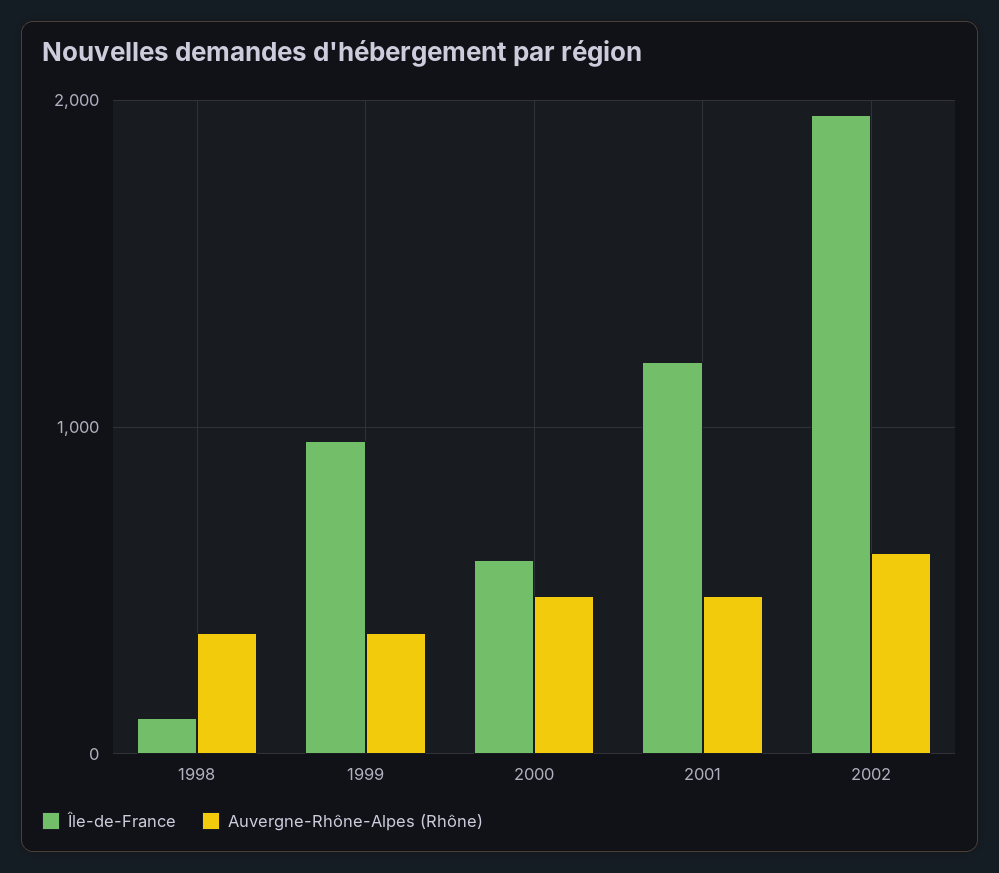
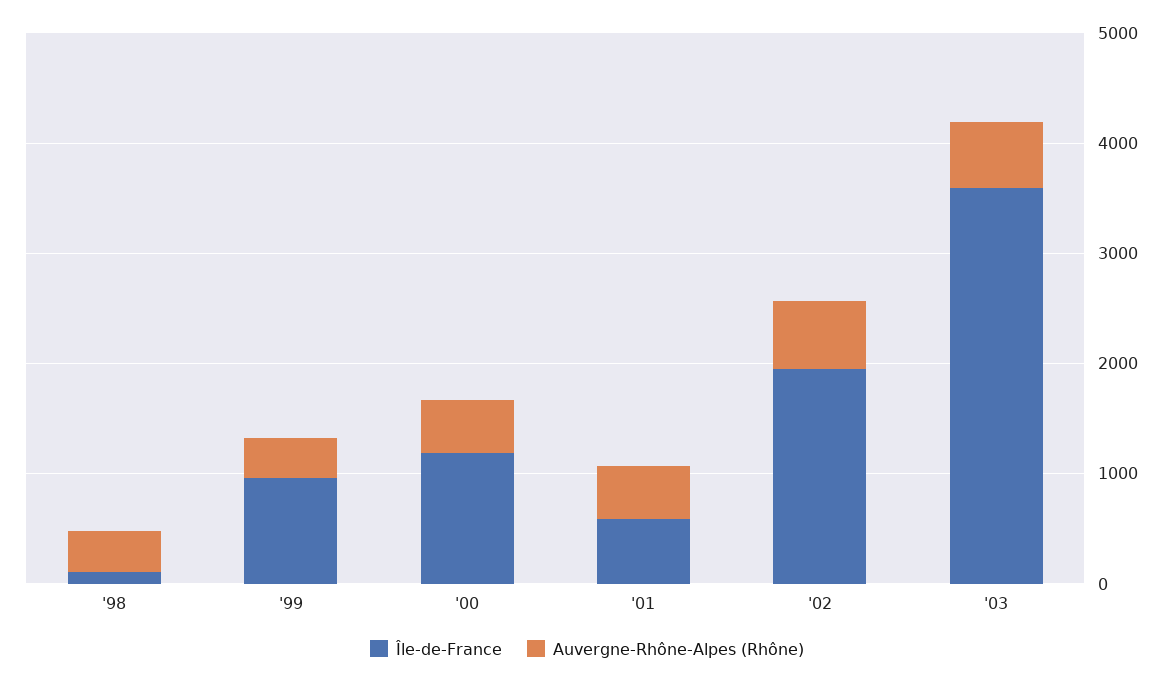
Île-de-France, 2000: 600 -> 1200
Île-de-France, 2001: 1200 -> 600
Île-de-France, '03: none -> 3600
Auvergne-Rhône-Alpes (Rhône), '03: none -> 600

